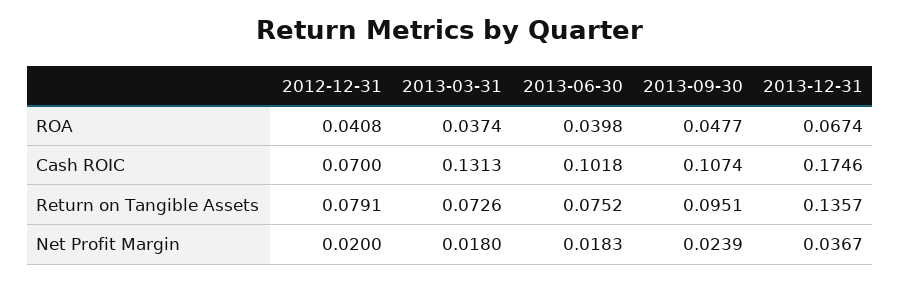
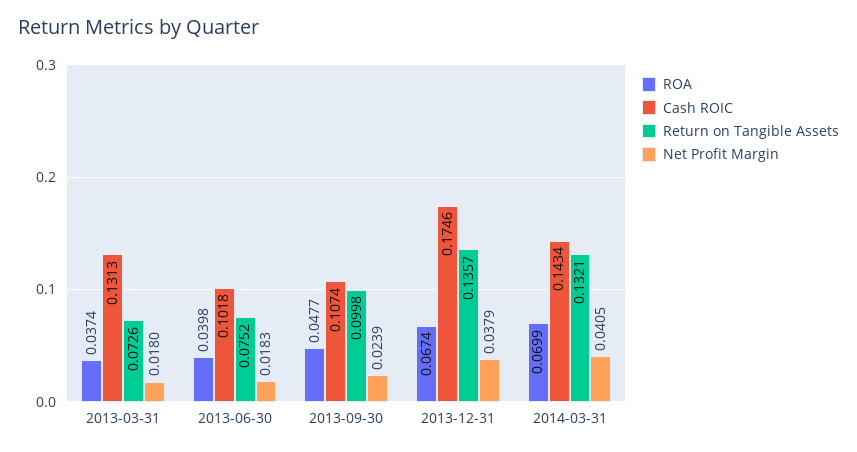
ROA, 2012-12-31: 0.0408 -> none
Cash ROIC, 2012-12-31: 0.07 -> none
Return on Tangible Assets, 2012-12-31: 0.0791 -> none
Return on Tangible Assets, 2013-09-30: 0.0951 -> 0.0998
Net Profit Margin, 2012-12-31: 0.02 -> none
Net Profit Margin, 2013-12-31: 0.0367 -> 0.0379
ROA, 2014-03-31: none -> 0.0699
Cash ROIC, 2014-03-31: none -> 0.1434
Return on Tangible Assets, 2014-03-31: none -> 0.1321
Net Profit Margin, 2014-03-31: none -> 0.0405

